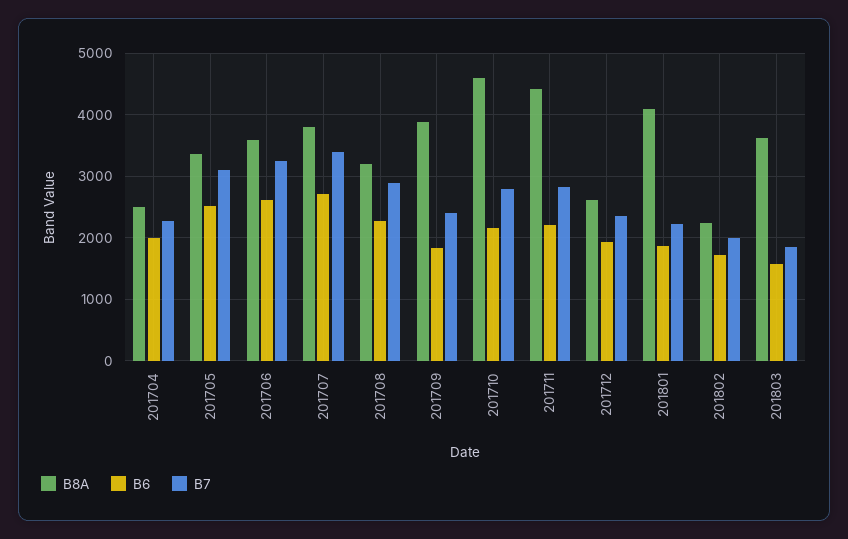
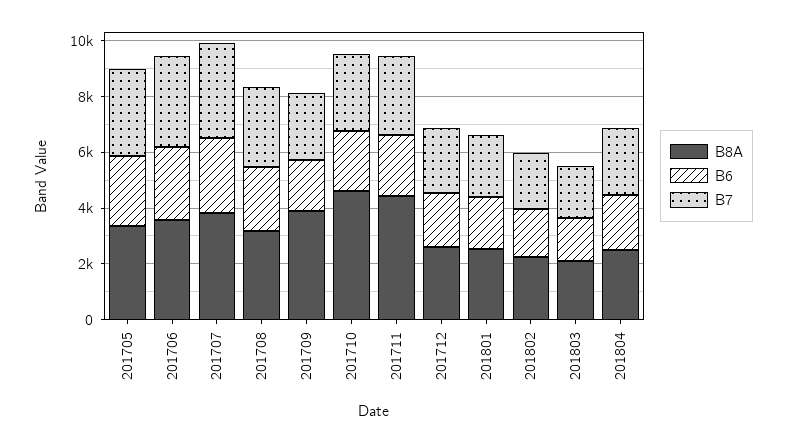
B8A, 201704: 2500 -> none
B6, 201704: 2000 -> none
B7, 201704: 2300 -> none
B8A, 201801: 4100 -> 2500
B8A, 201803: 3600 -> 2000
B8A, 201804: none -> 2500
B6, 201804: none -> 2000
B7, 201804: none -> 2500

